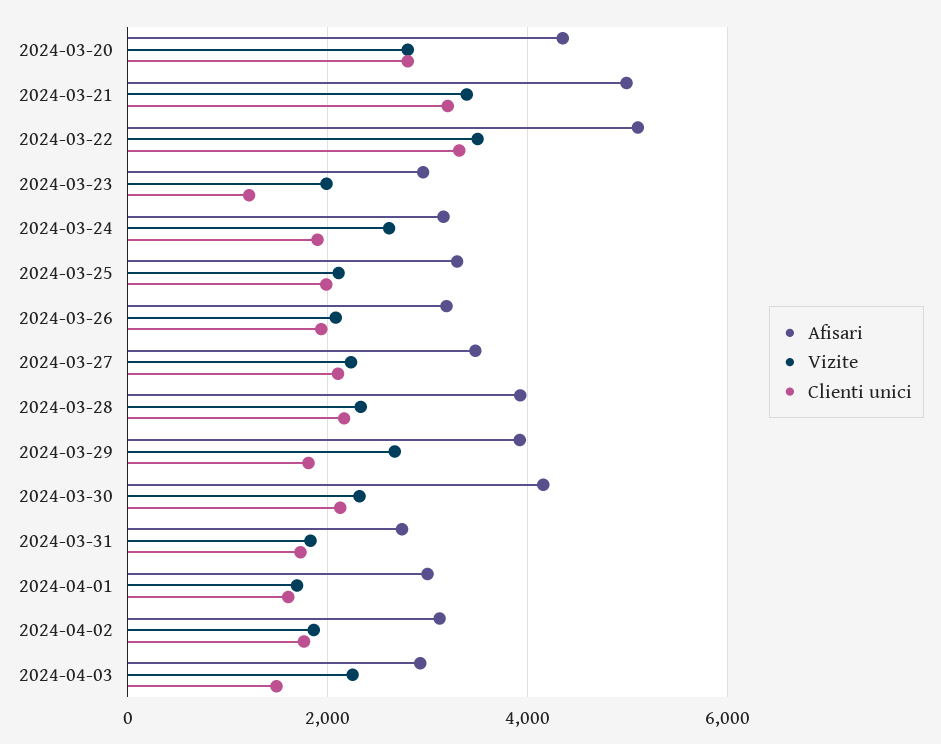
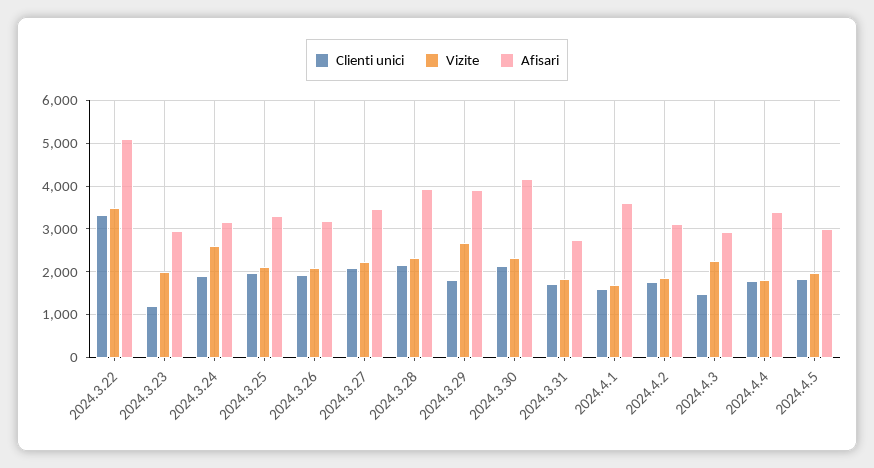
Afisari, 2024-03-20: 4400 -> none
Vizite, 2024-03-20: 2800 -> none
Clienti unici, 2024-03-20: 2800 -> none
Afisari, 2024-03-21: 5000 -> none
Vizite, 2024-03-21: 3400 -> none
Clienti unici, 2024-03-21: 3200 -> none
Afisari, 2024-04-01: 3000 -> 3600
Clienti unici, 2024.4.4: none -> 1800
Vizite, 2024.4.4: none -> 1800
Afisari, 2024.4.4: none -> 3400
Clienti unici, 2024.4.5: none -> 1800
Vizite, 2024.4.5: none -> 2000
Afisari, 2024.4.5: none -> 3000

